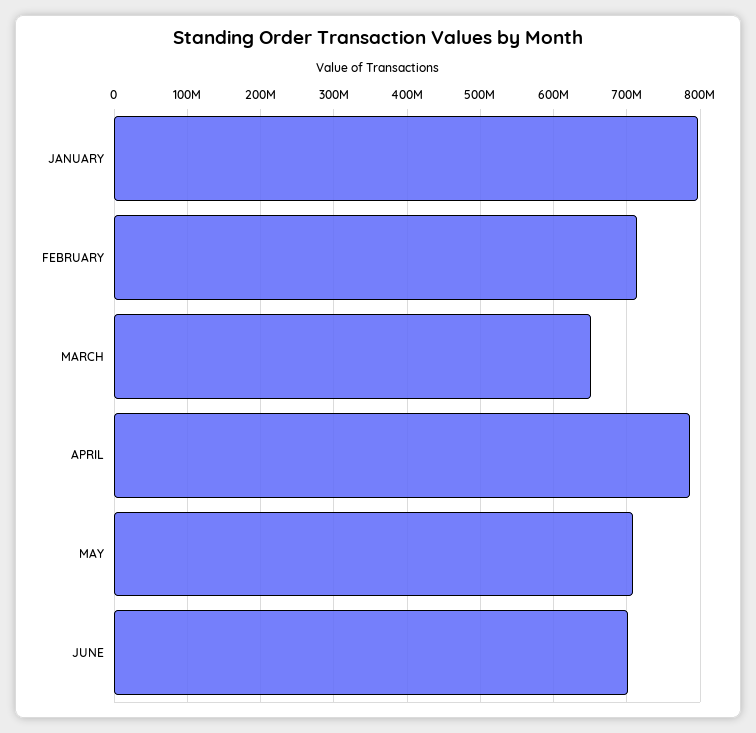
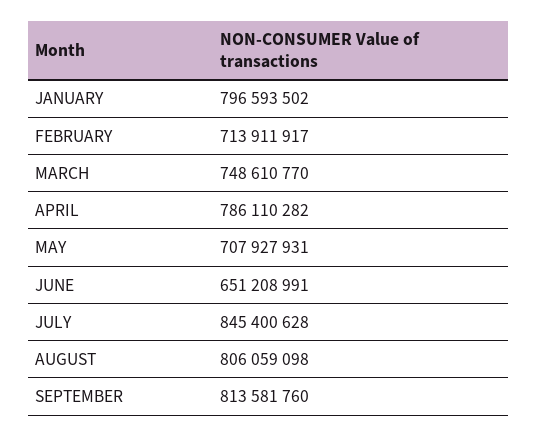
MARCH: 650000000 -> 748610770
JUNE: 700000000 -> 651208991
JULY: none -> 845400628
AUGUST: none -> 806059098
SEPTEMBER: none -> 813581760

